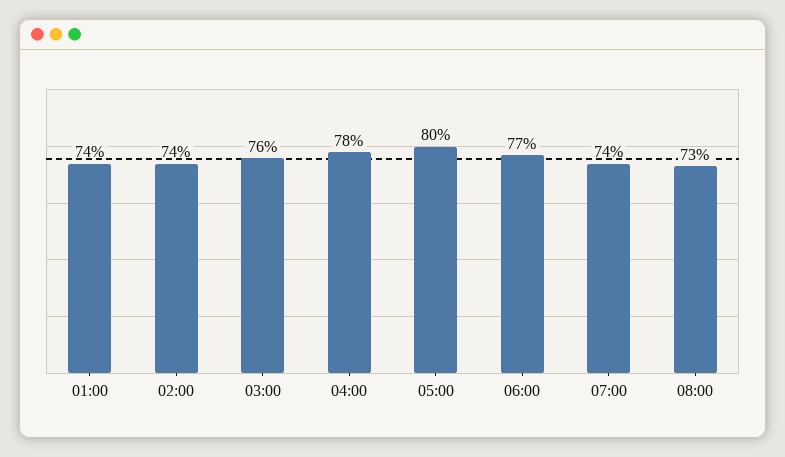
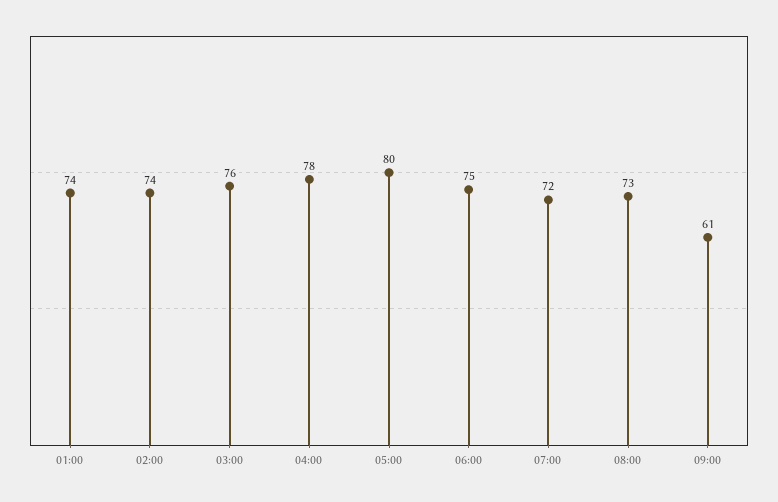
06:00: 77 -> 75
07:00: 74 -> 72
09:00: none -> 61

